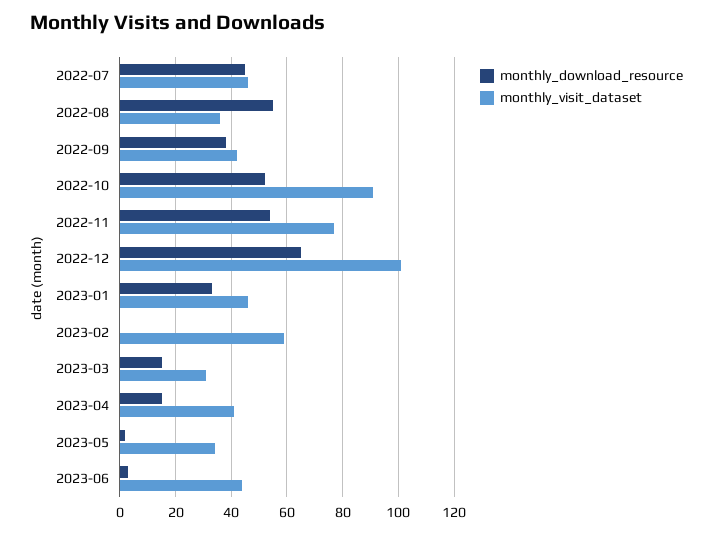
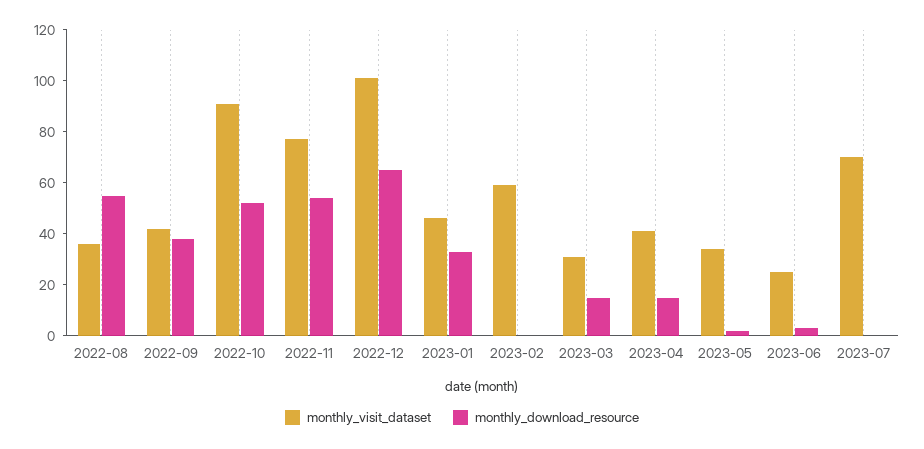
monthly_download_resource, 2022-07: 45 -> none
monthly_visit_dataset, 2022-07: 45 -> none
monthly_visit_dataset, 2023-06: 45 -> 25
monthly_visit_dataset, 2023-07: none -> 70
monthly_download_resource, 2023-07: none -> 0

